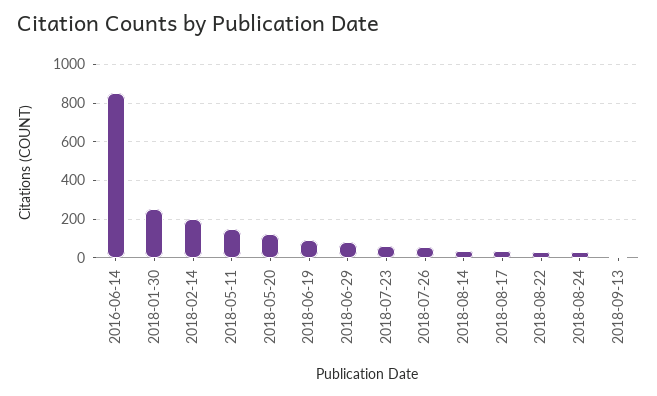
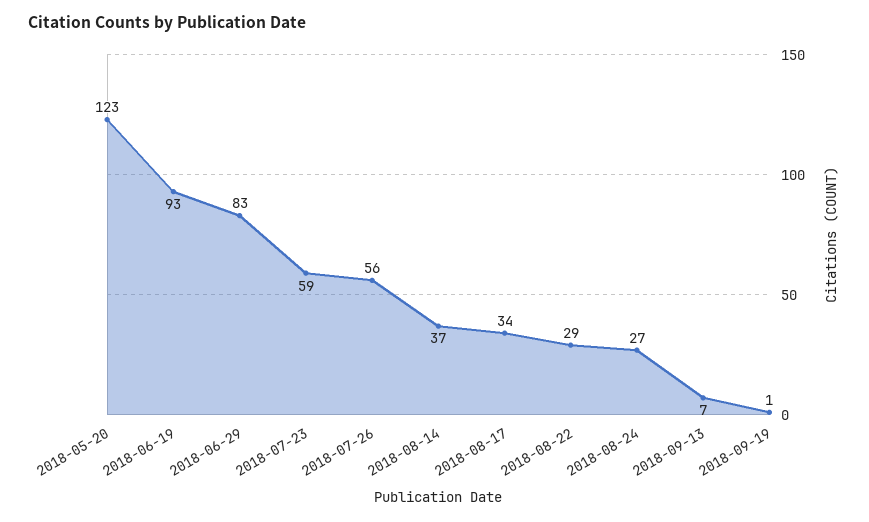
2016-06-14: 850 -> none
2018-01-30: 250 -> none
2018-02-14: 200 -> none
2018-05-11: 150 -> none
2018-09-19: none -> 1

